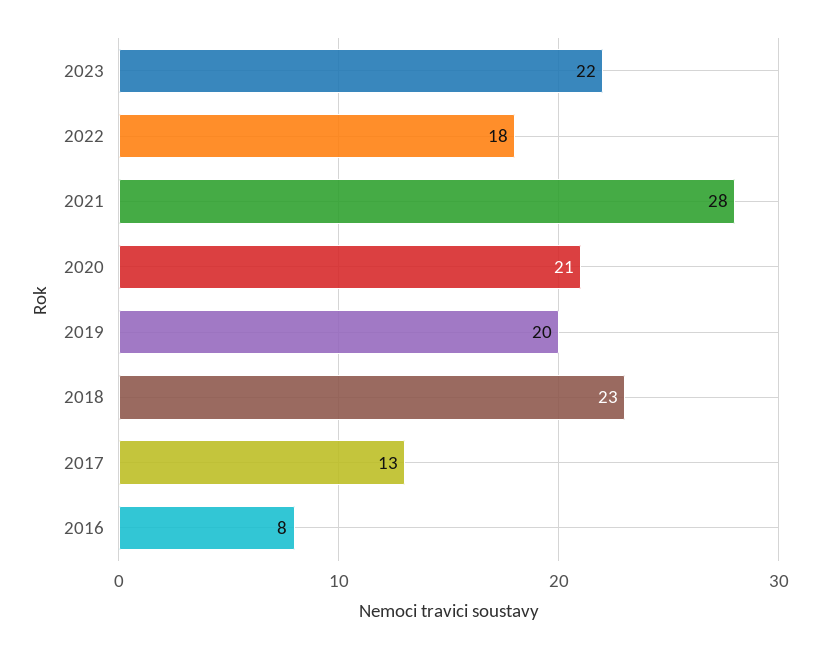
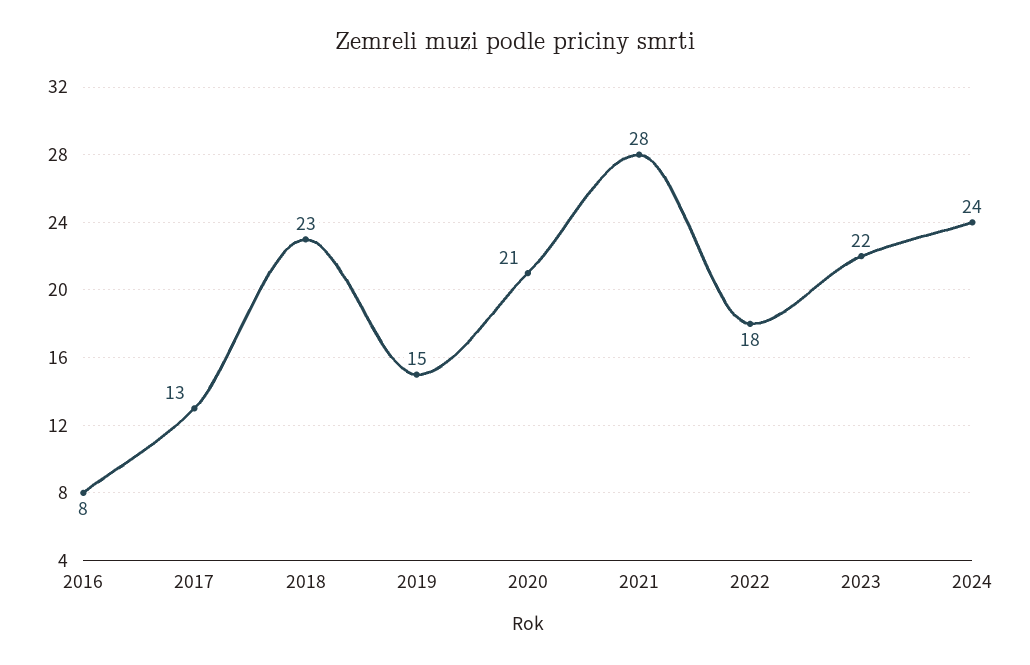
2019: 20 -> 15
2024: none -> 24

